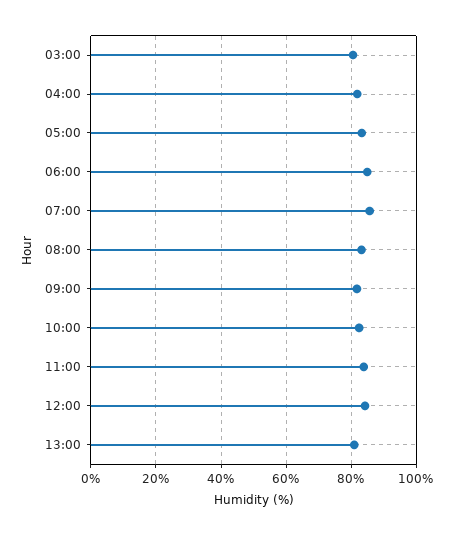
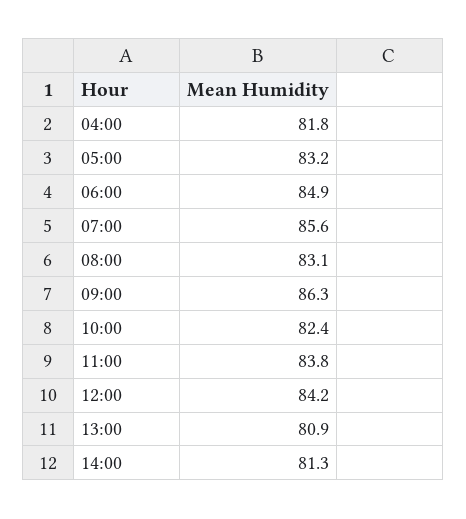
03:00: 80 -> none
09:00: 82 -> 86.3
14:00: none -> 81.3

